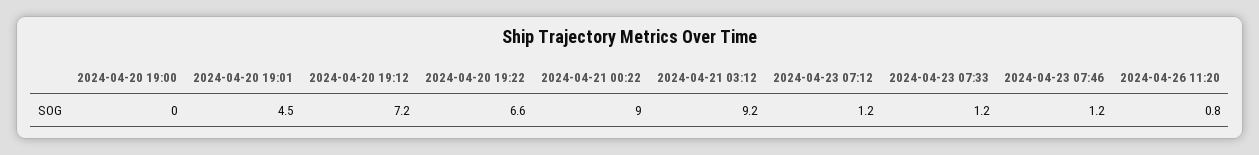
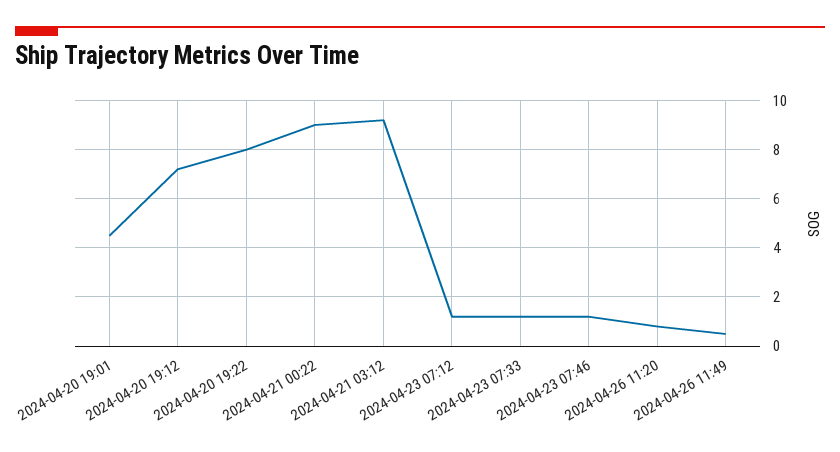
2024-04-20 19:00: 0 -> none
2024-04-20 19:22: 6.6 -> 8
2024-04-26 11:49: none -> 0.5

